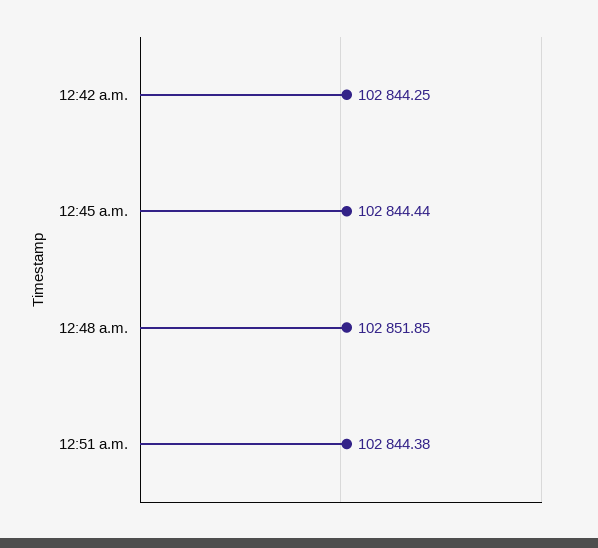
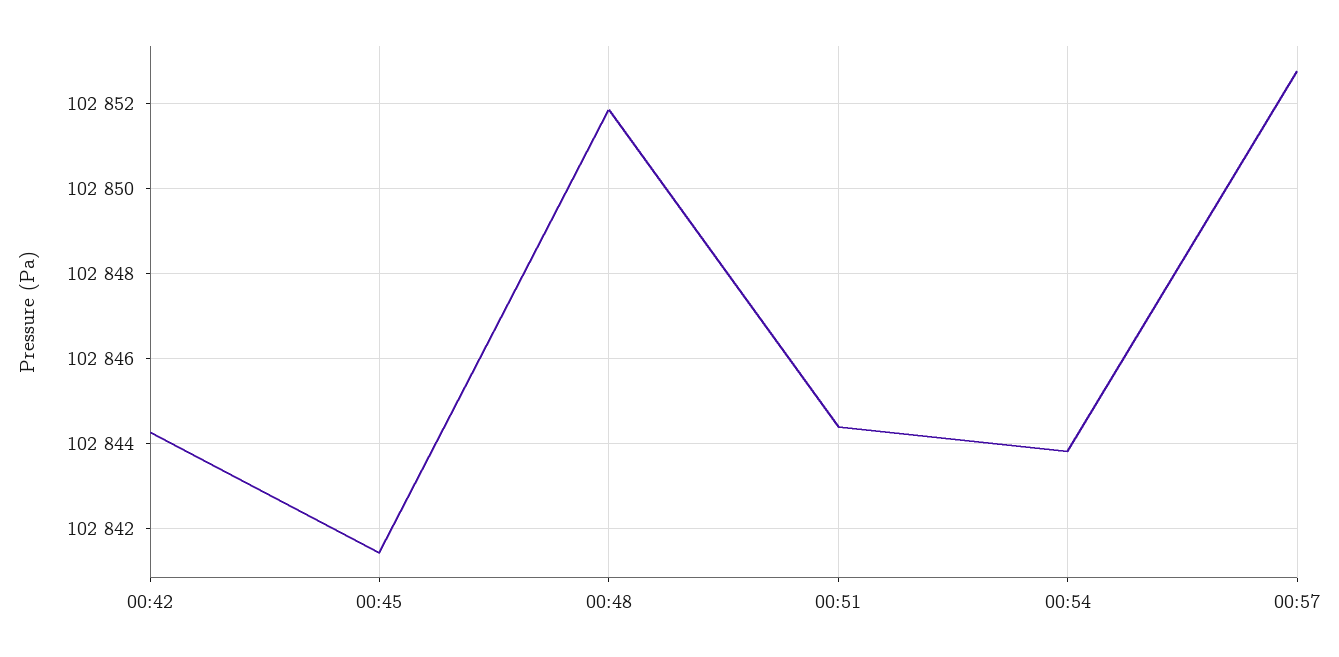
12:45 a.m.: 102844.44 -> 102841.4
00:54: none -> 102843.8
00:57: none -> 102852.8

